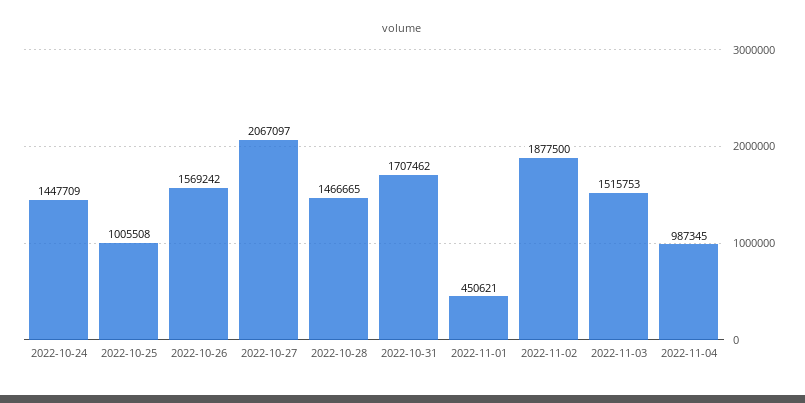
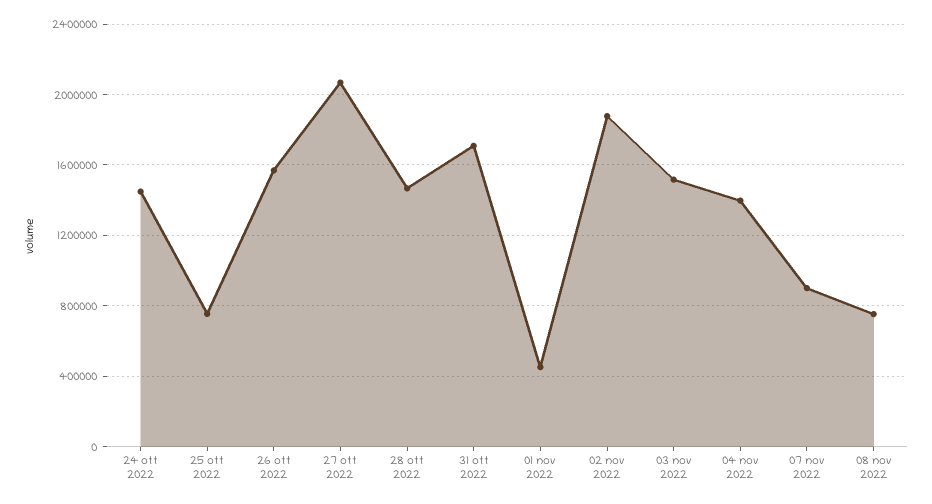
2022-10-25: 1005508 -> 750000
2022-11-04: 987345 -> 1400000
07 nov 2022: none -> 900000
08 nov 2022: none -> 750000

